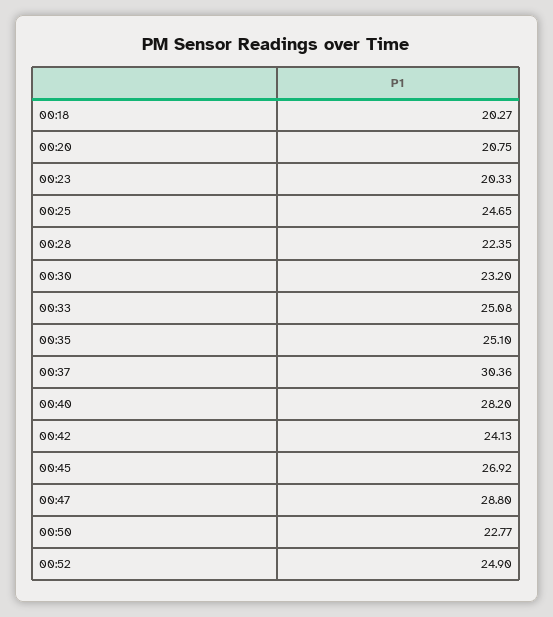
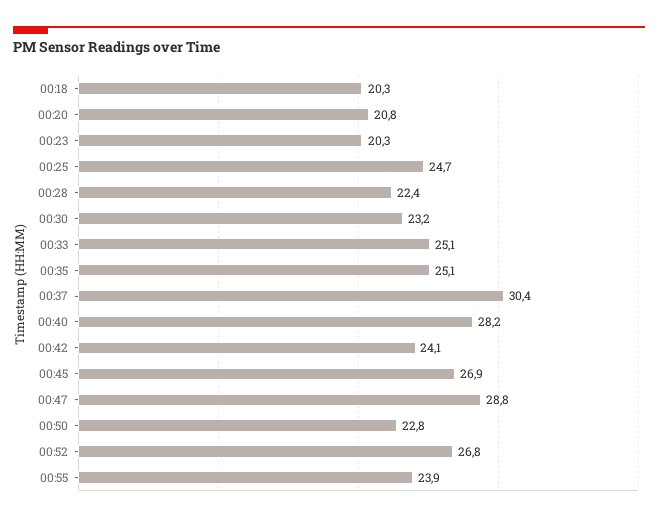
00:52: 24.9 -> 26.8
00:55: none -> 23.9

